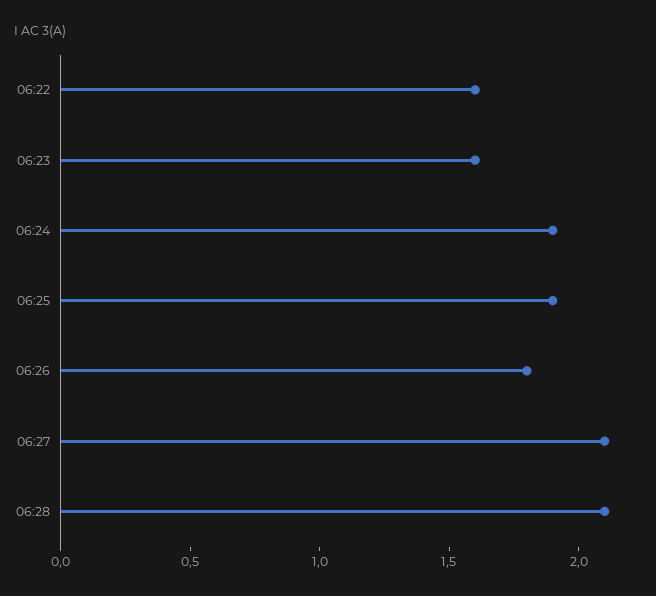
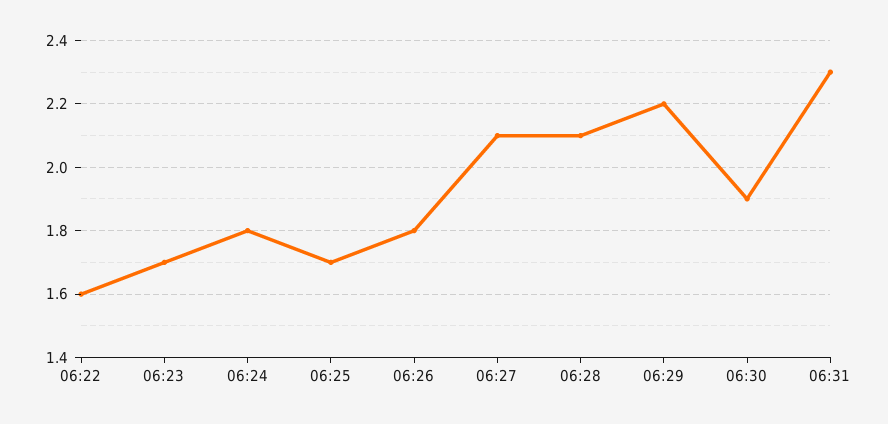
06:23: 1.6 -> 1.7
06:24: 1.9 -> 1.8
06:25: 1.9 -> 1.7
06:29: none -> 2.2
06:30: none -> 1.9
06:31: none -> 2.3

